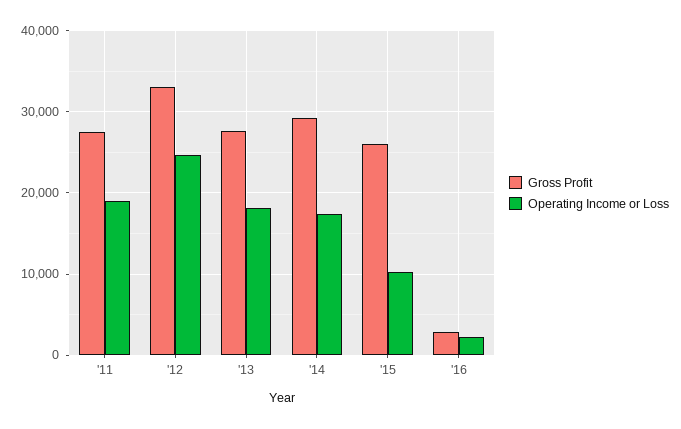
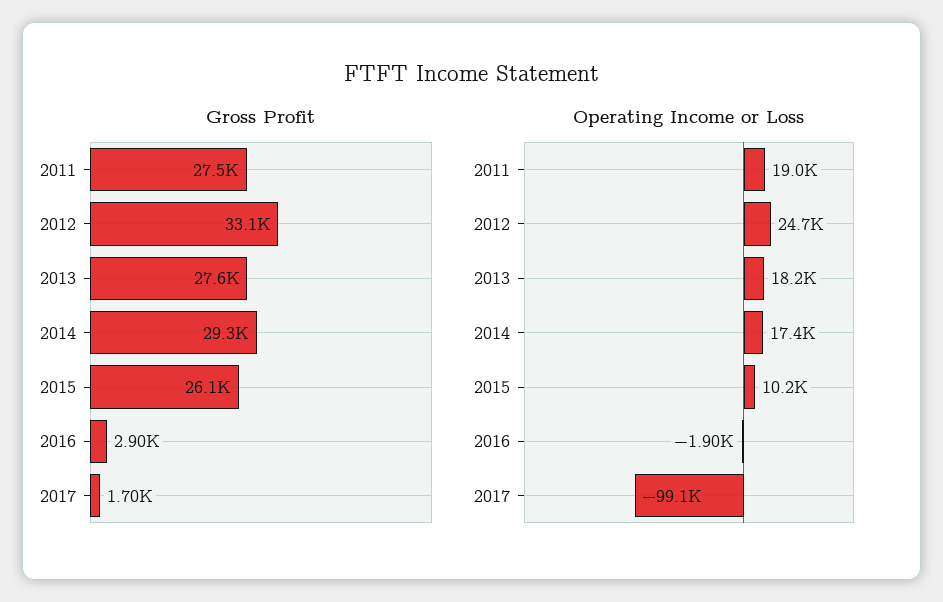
Operating Income or Loss, '16: 2000 -> -1900
Gross Profit, 2017: none -> 1700
Operating Income or Loss, 2017: none -> -99100

